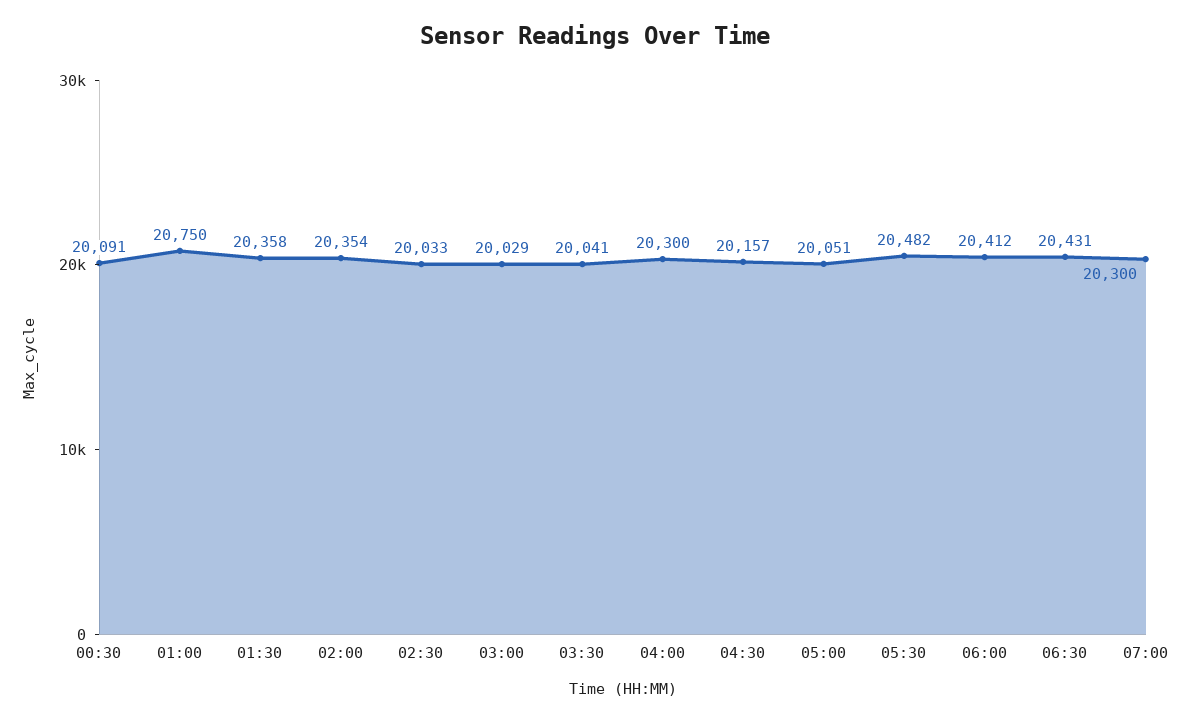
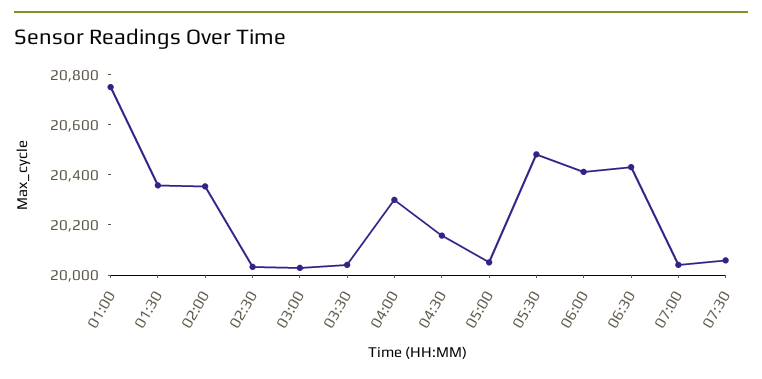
00:30: 20091 -> none
07:00: 20300 -> 20050
07:30: none -> 20050

